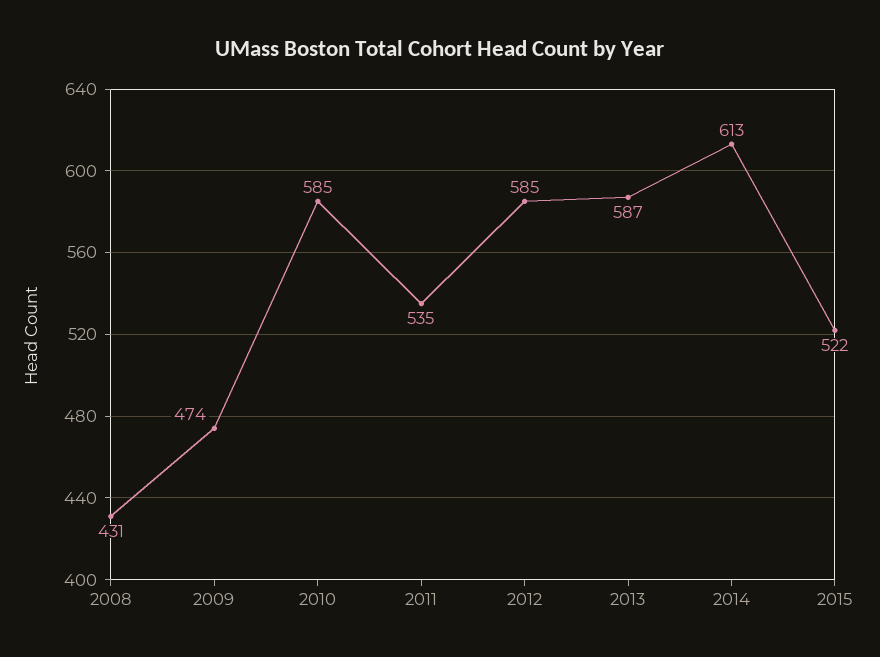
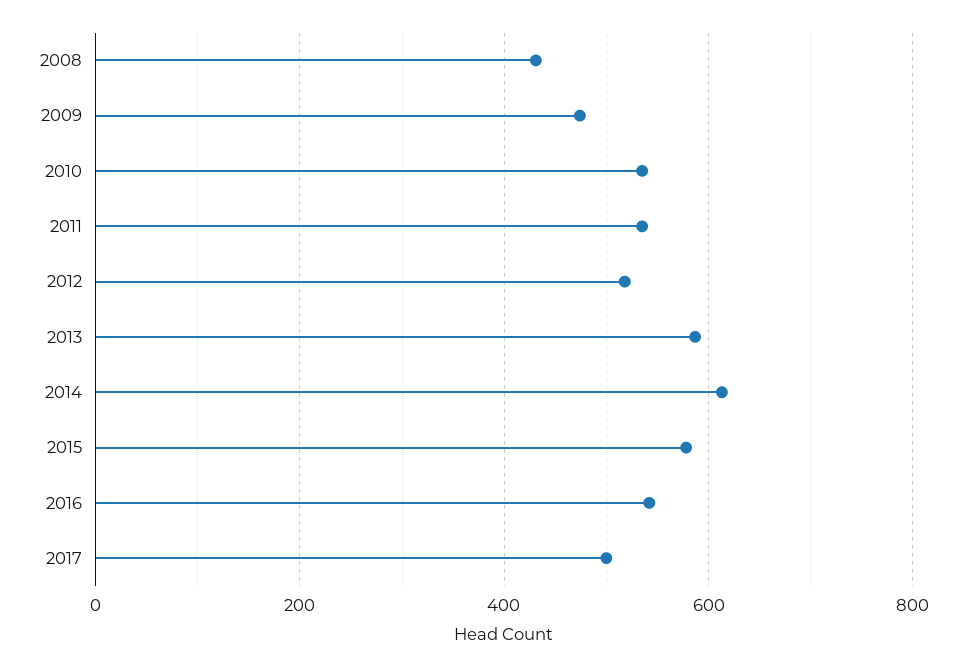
2010: 585 -> 540
2012: 585 -> 520
2015: 522 -> 580
2016: none -> 540
2017: none -> 500

